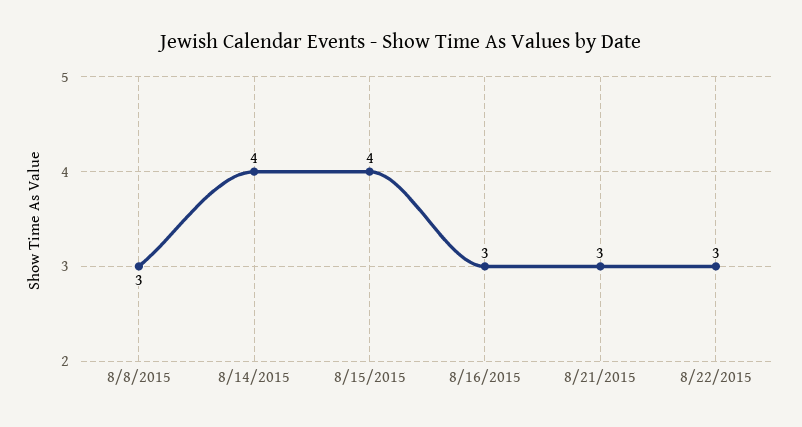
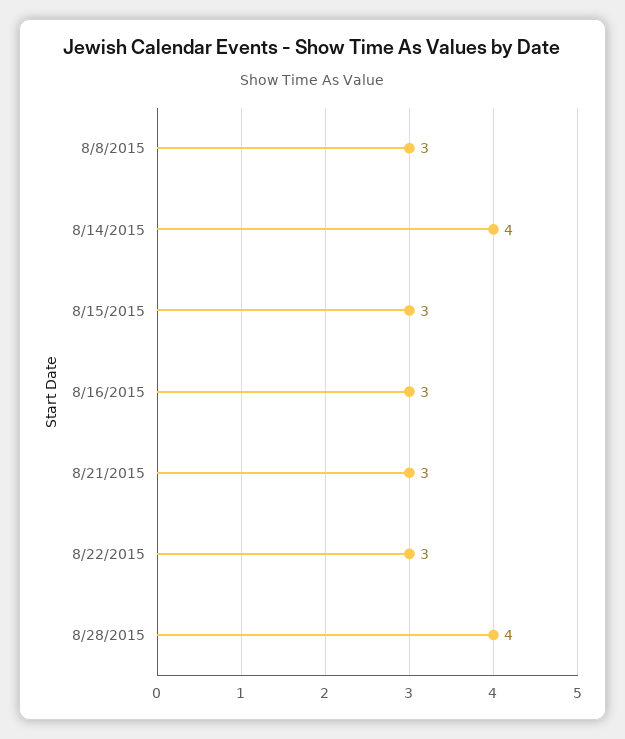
8/15/2015: 4 -> 3
8/28/2015: none -> 4

